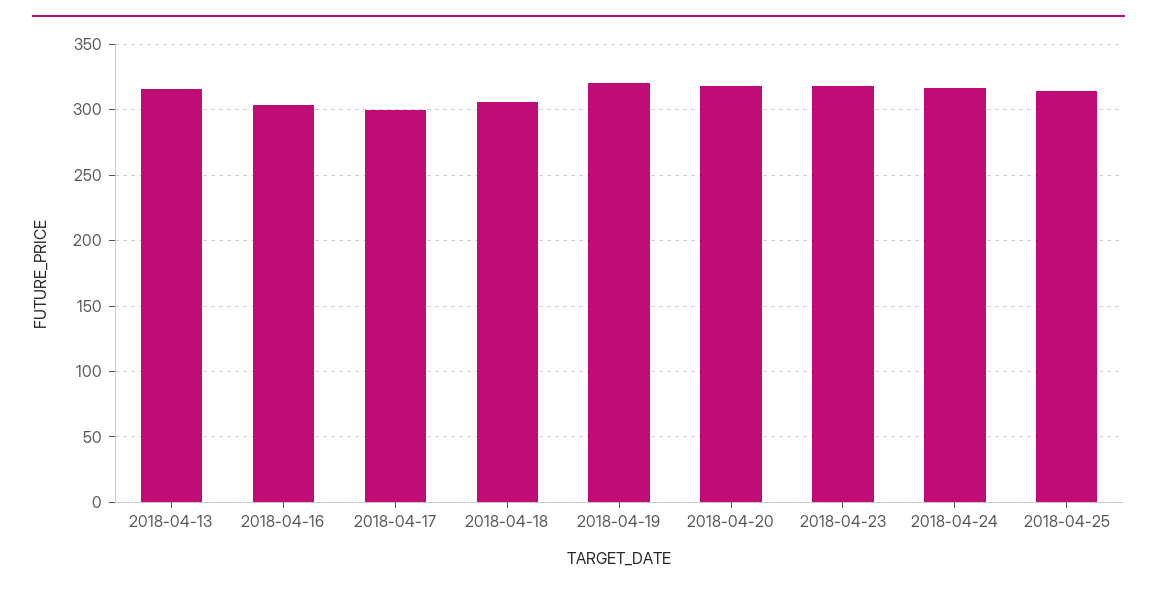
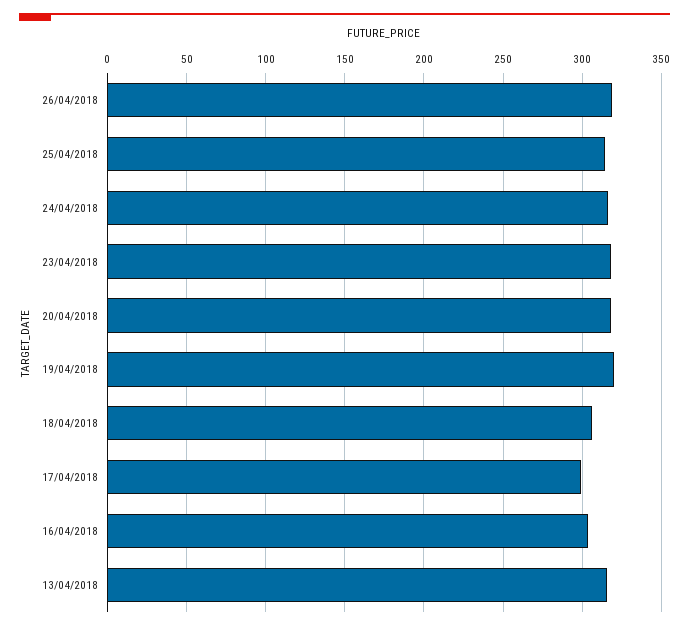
26/04/2018: none -> 320

